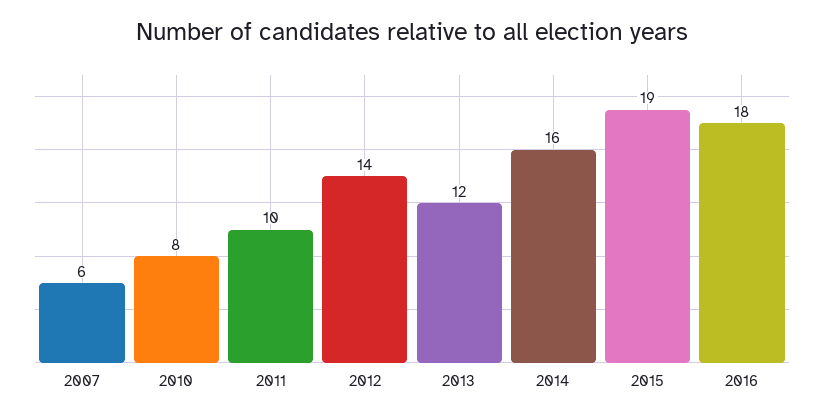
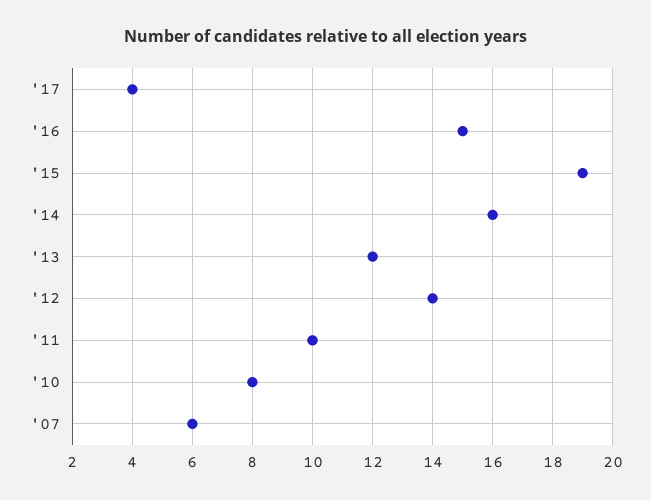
2016: 18 -> 15
'17: none -> 4

